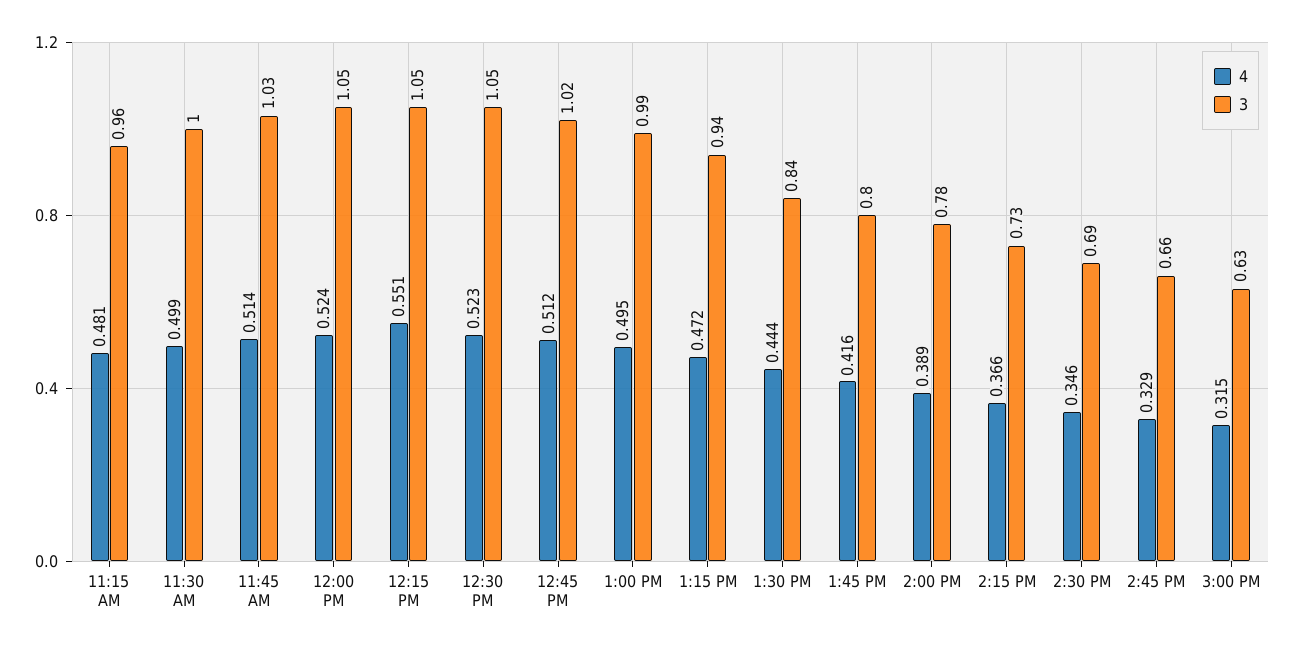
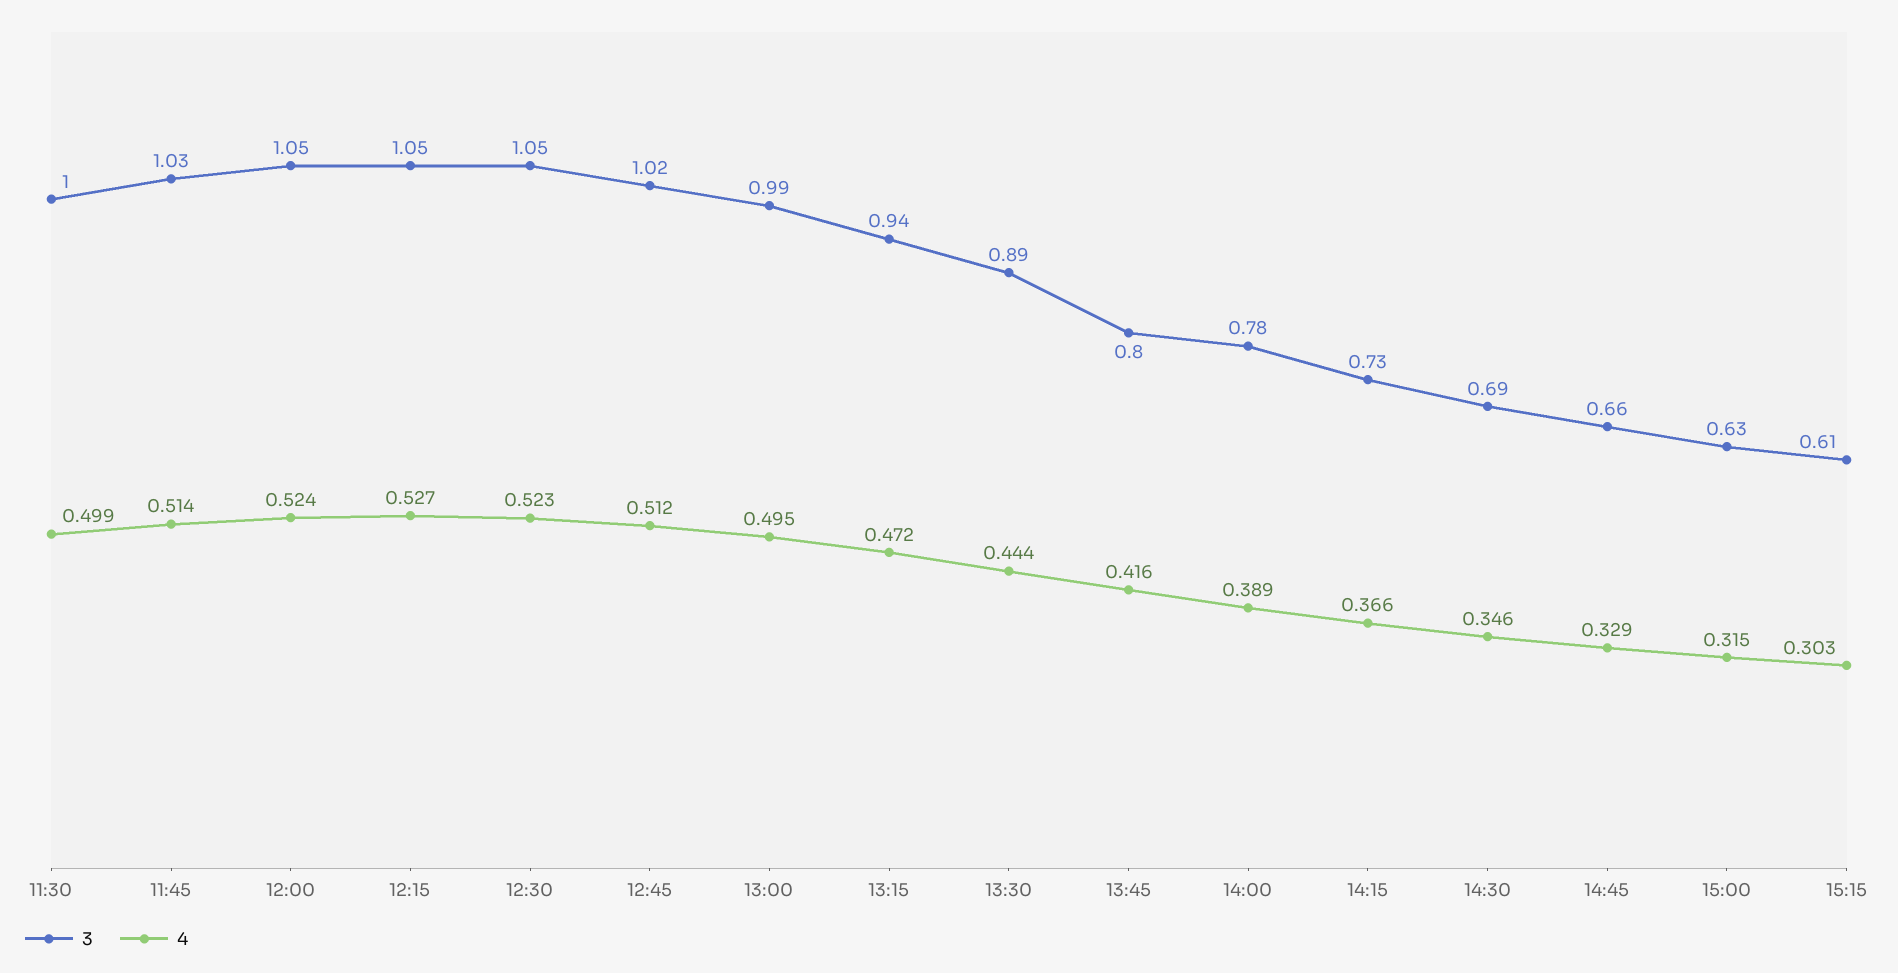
4, 11:15 AM: 0.481 -> none
3, 11:15 AM: 0.96 -> none
4, 12:15 PM: 0.551 -> 0.527
3, 1:30 PM: 0.84 -> 0.89
3, 15:15: none -> 0.61
4, 15:15: none -> 0.303

